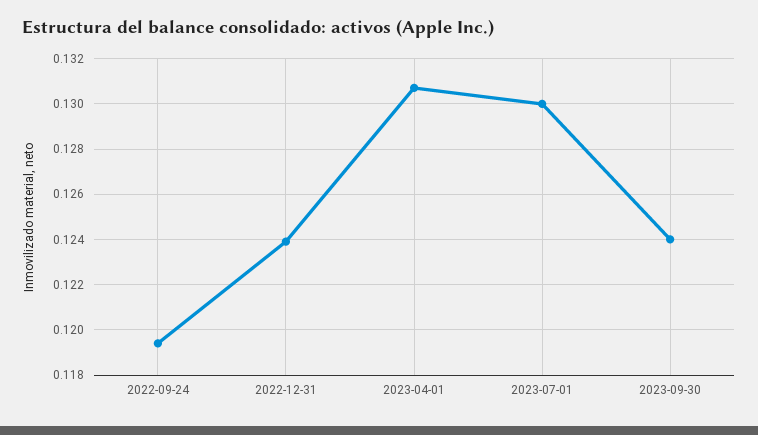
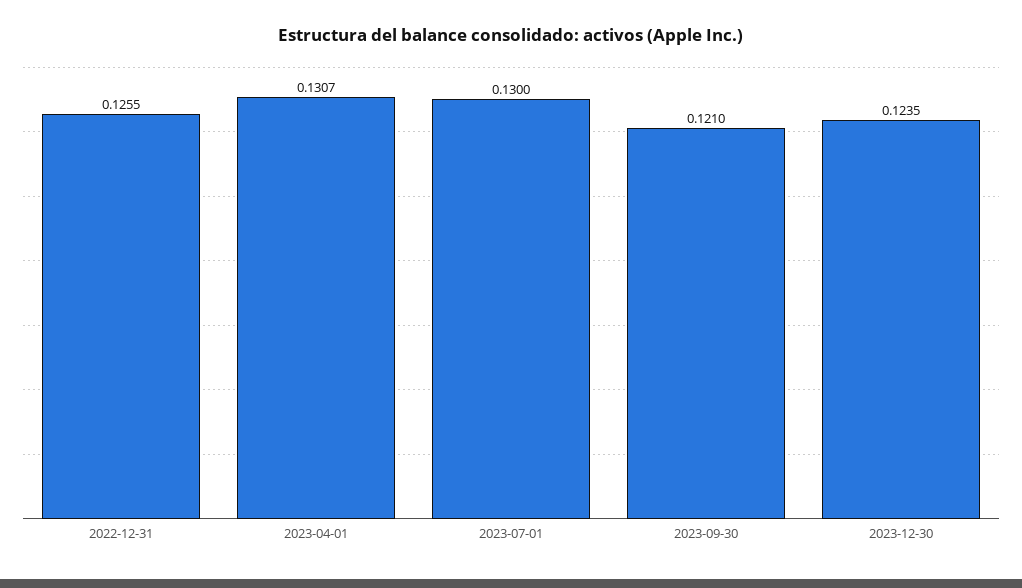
2022-09-24: 0.1195 -> none
2022-12-31: 0.124 -> 0.1255
2023-09-30: 0.124 -> 0.121
2023-12-30: none -> 0.1235

